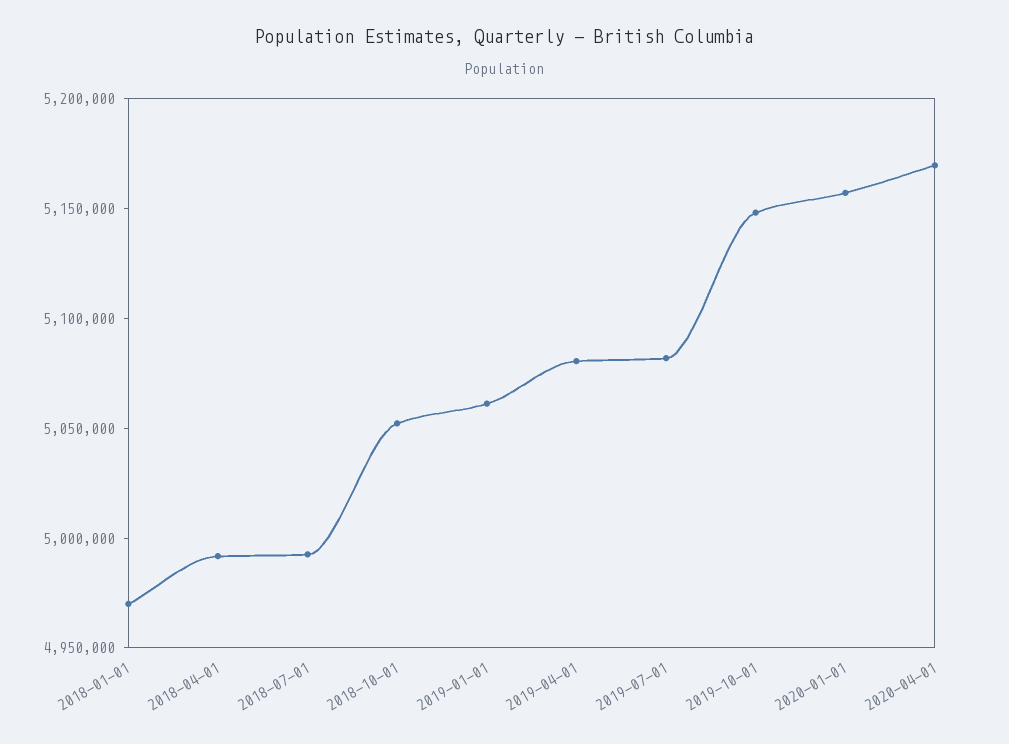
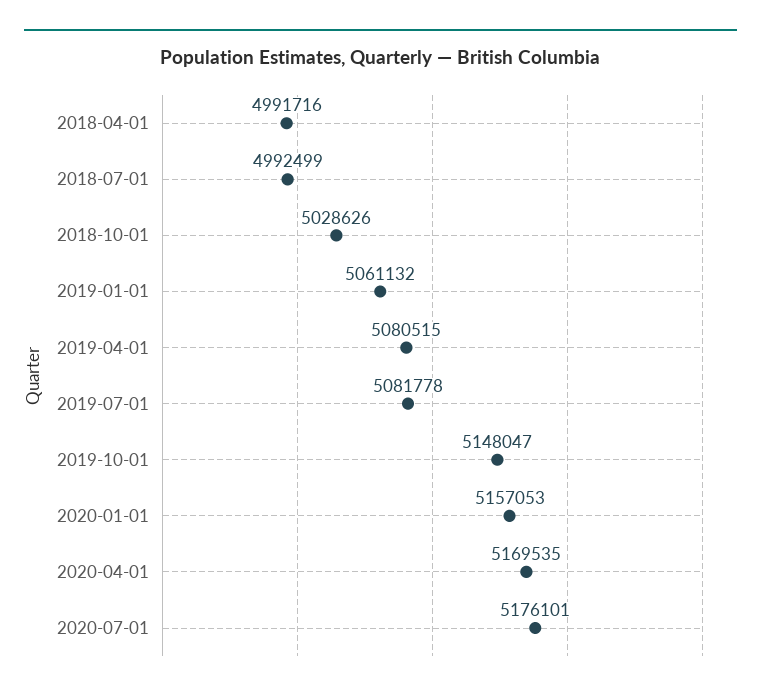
2018-01-01: 4970000 -> none
2018-10-01: 5050000 -> 5028626
2020-07-01: none -> 5176101

